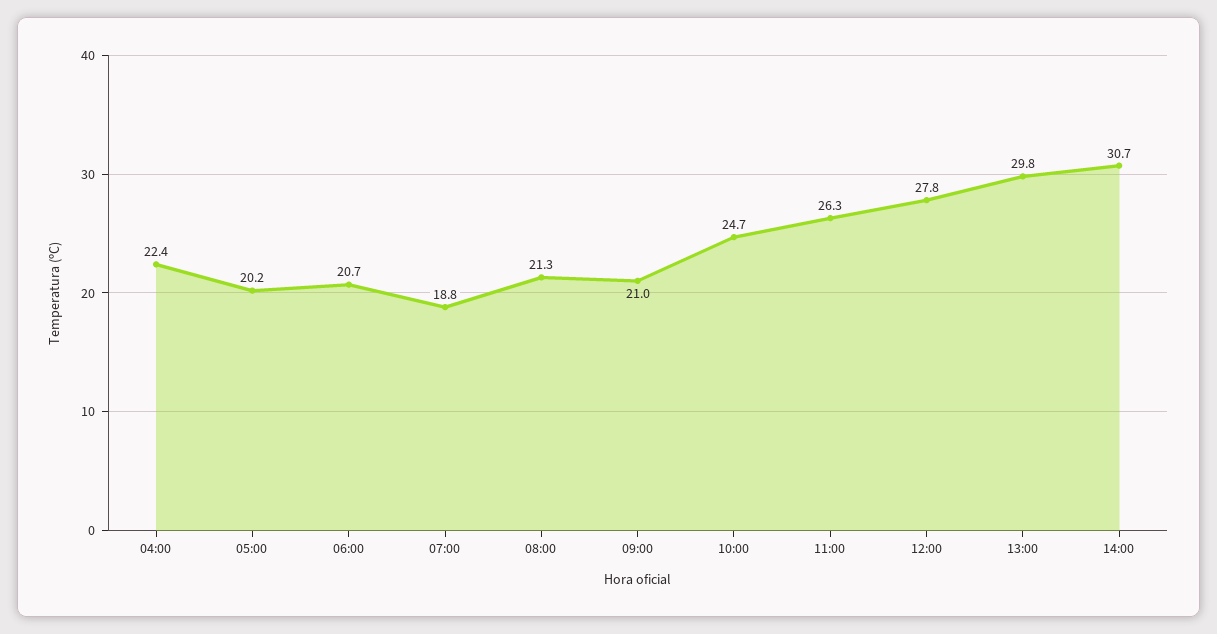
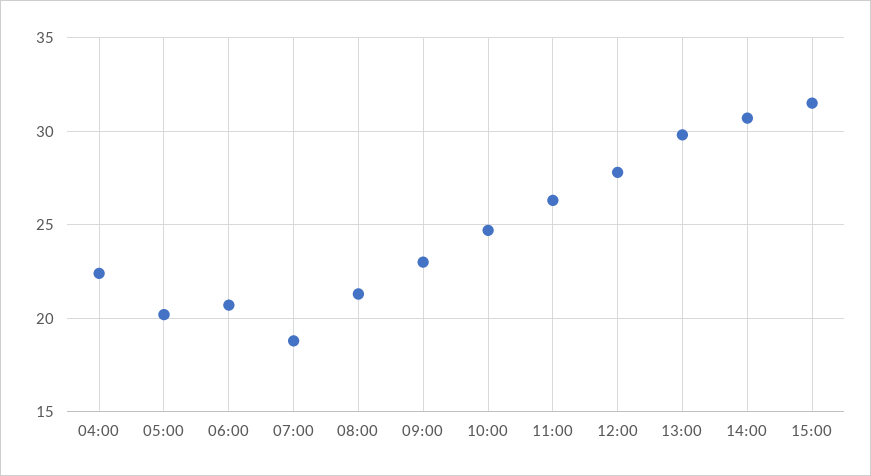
09:00: 21 -> 23
15:00: none -> 31.5

